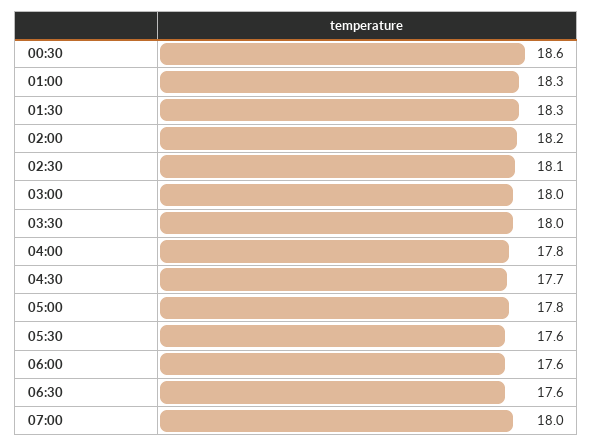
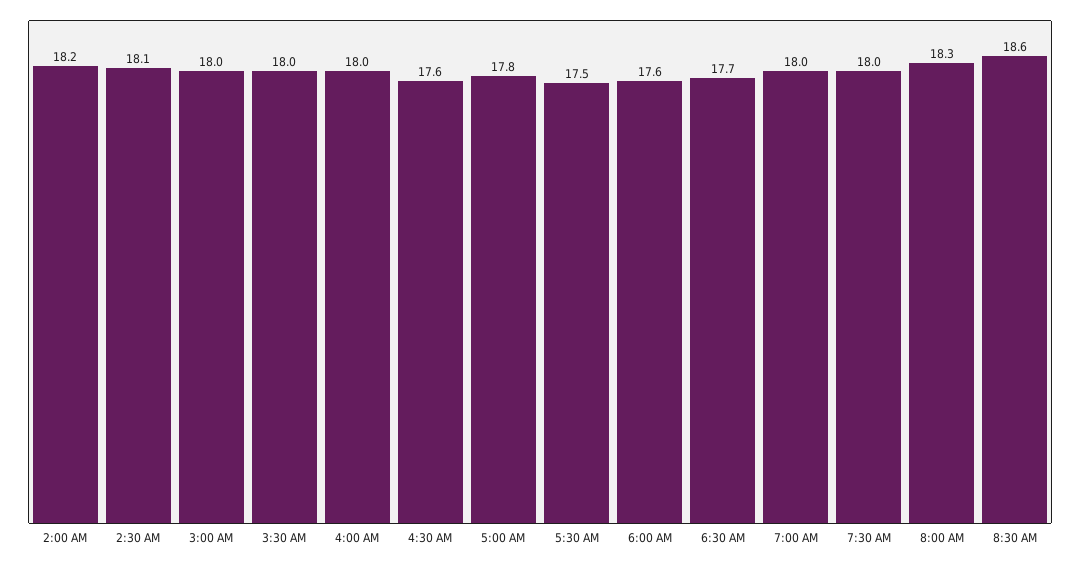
00:30: 18.6 -> none
01:00: 18.3 -> none
01:30: 18.3 -> none
04:00: 17.8 -> 18
04:30: 17.7 -> 17.6
05:30: 17.6 -> 17.5
06:30: 17.6 -> 17.7
7:30 AM: none -> 18
8:00 AM: none -> 18.3
8:30 AM: none -> 18.6

